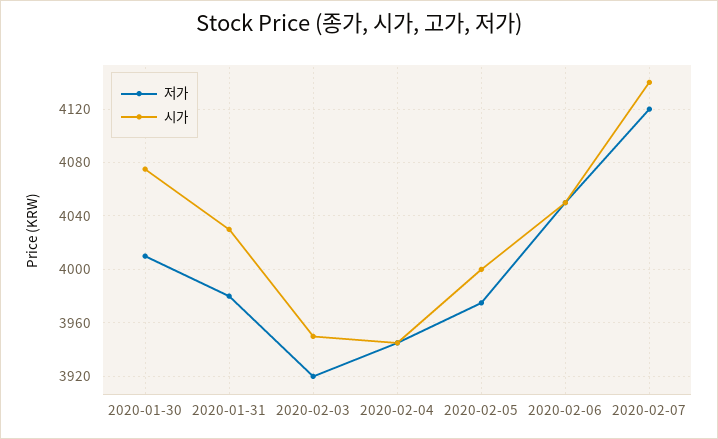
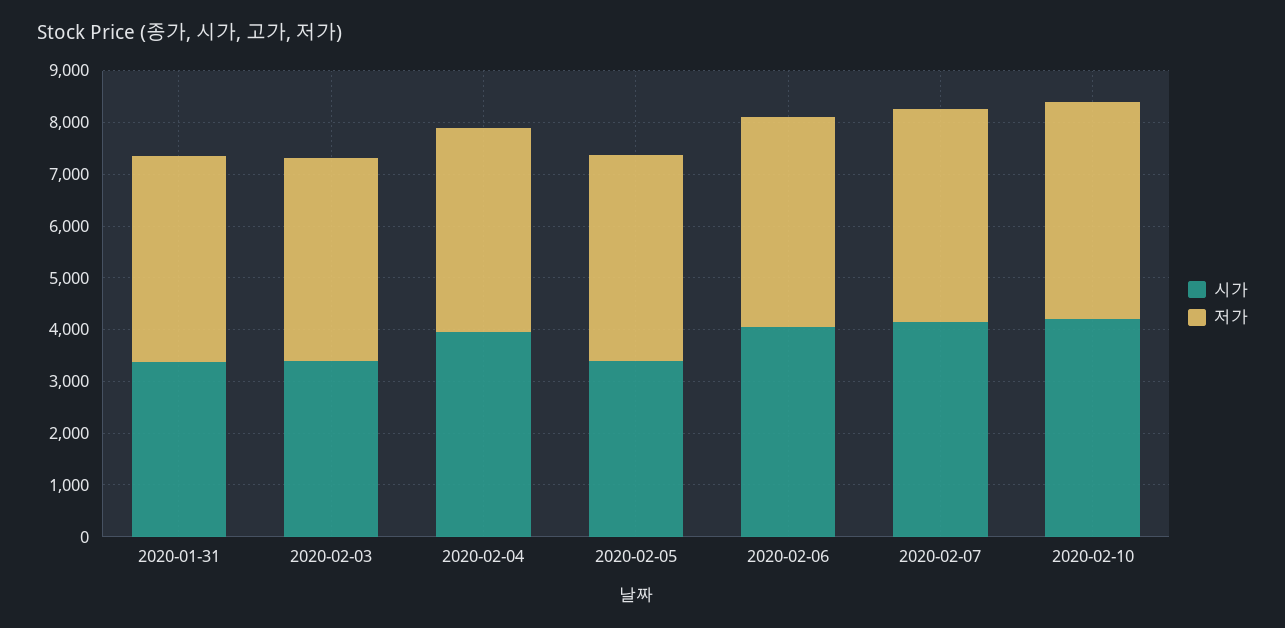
저가, 2020-01-30: 4010 -> none
시가, 2020-01-30: 4075 -> none
시가, 2020-01-31: 4030 -> 3400
시가, 2020-02-03: 3950 -> 3400
시가, 2020-02-05: 4000 -> 3400
시가, 2020-02-10: none -> 4200
저가, 2020-02-10: none -> 4200

